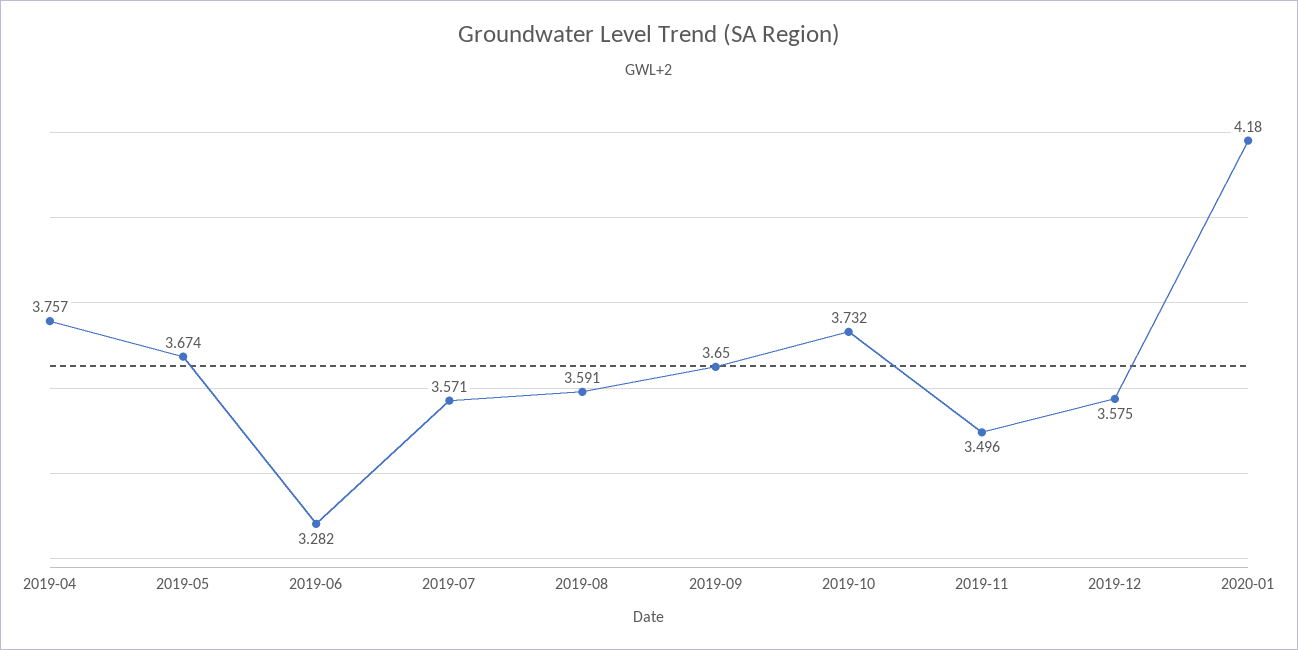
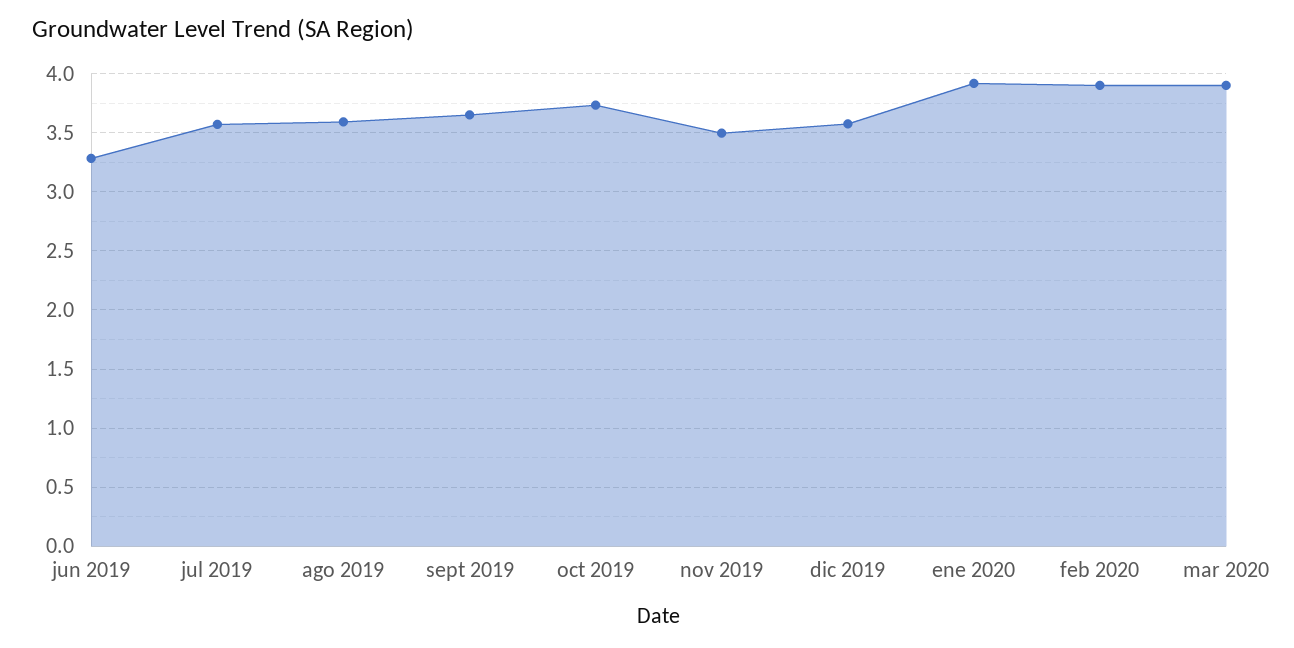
2019-04: 3.757 -> none
2019-05: 3.674 -> none
2020-01: 4.18 -> 3.9
feb 2020: none -> 3.9
mar 2020: none -> 3.9

